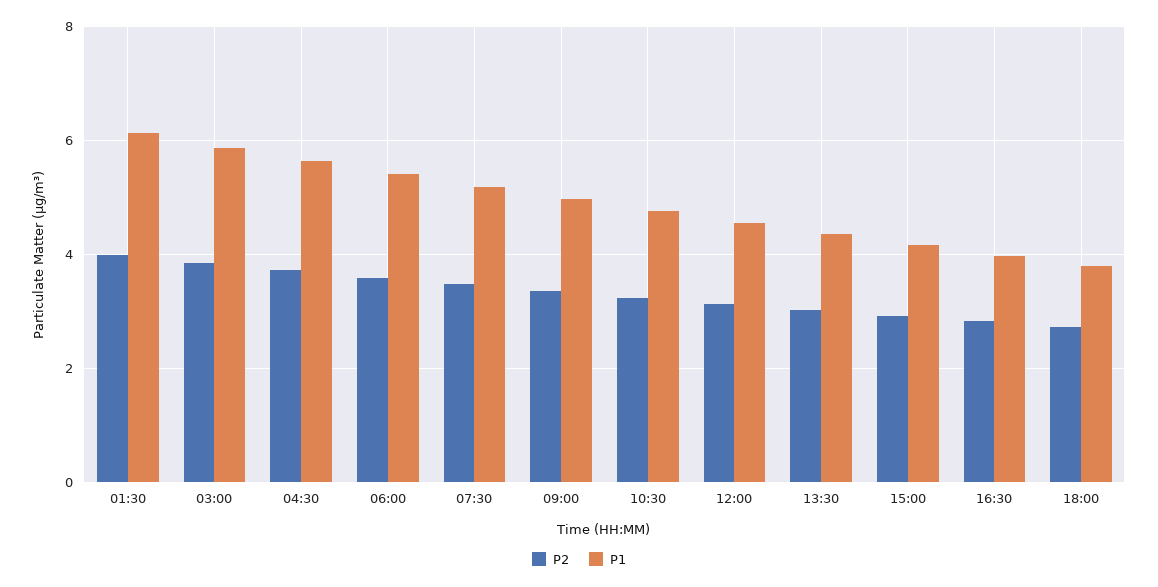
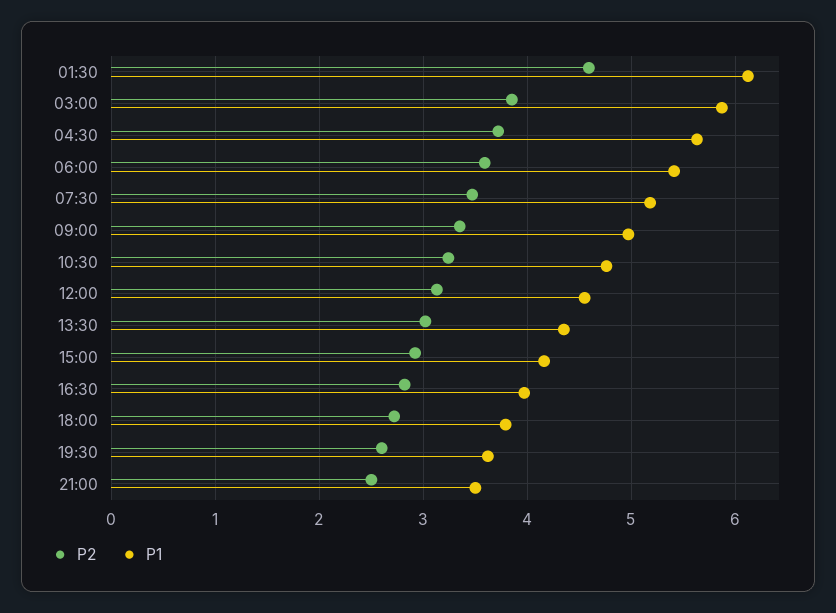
P2, 01:30: 4 -> 4.6
P2, 19:30: none -> 2.6
P1, 19:30: none -> 3.6
P2, 21:00: none -> 2.5
P1, 21:00: none -> 3.5

